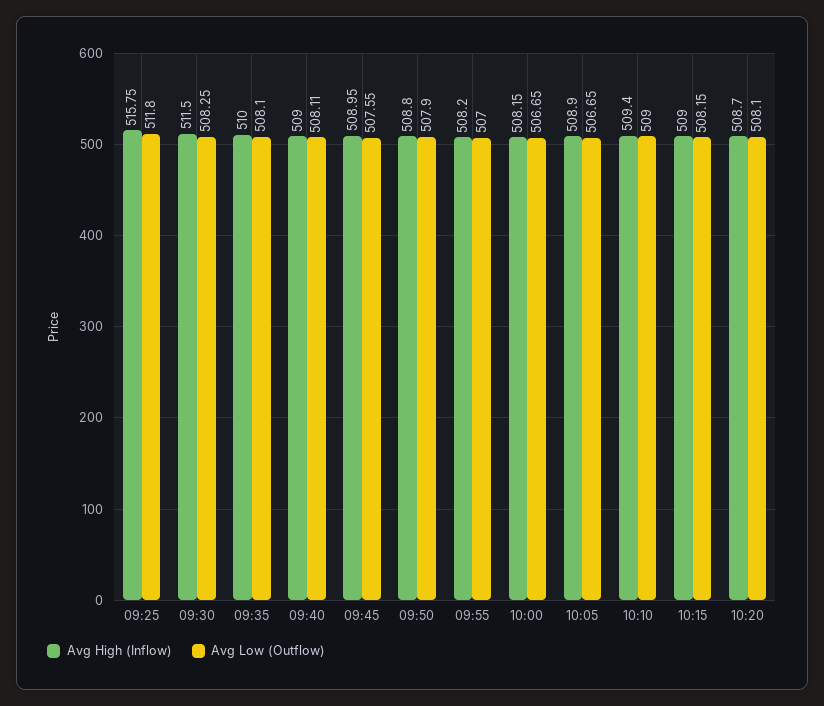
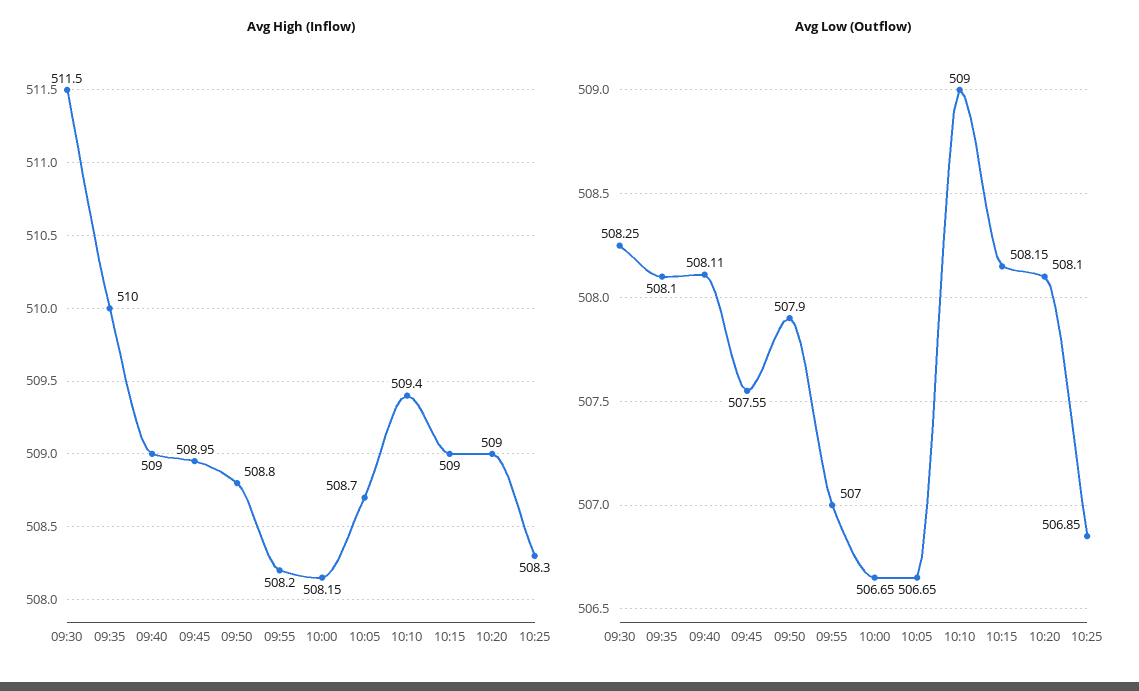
Avg High (Inflow), 09:25: 515.75 -> none
Avg Low (Outflow), 09:25: 511.8 -> none
Avg High (Inflow), 10:05: 508.9 -> 508.7
Avg High (Inflow), 10:20: 508.7 -> 509
Avg High (Inflow), 10:25: none -> 508.3
Avg Low (Outflow), 10:25: none -> 506.85

